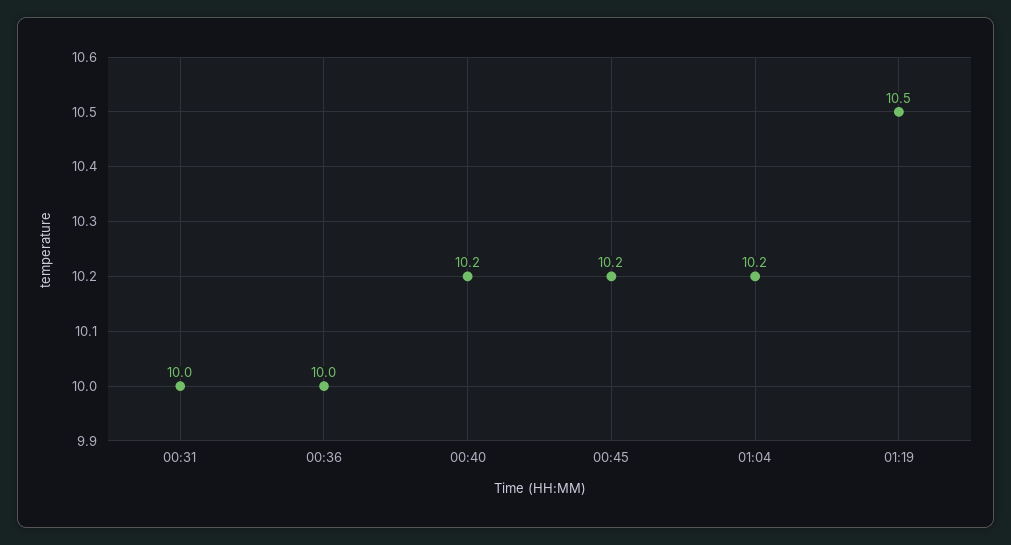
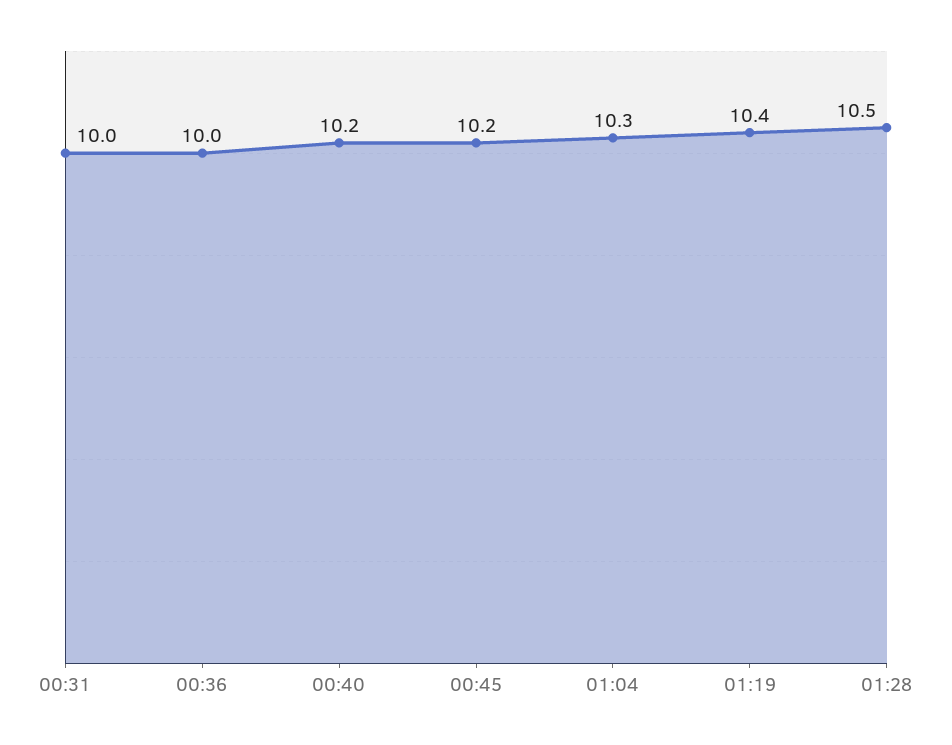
01:04: 10.2 -> 10.3
01:19: 10.5 -> 10.4
01:28: none -> 10.5

